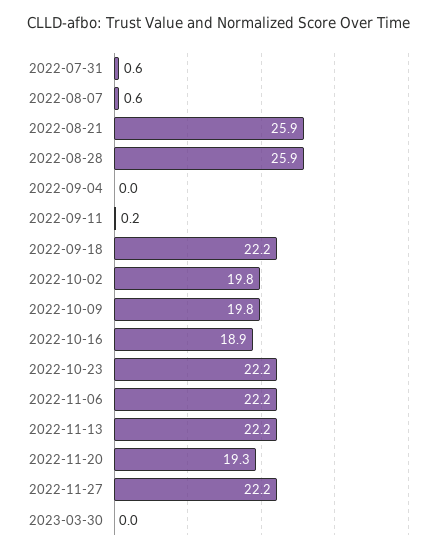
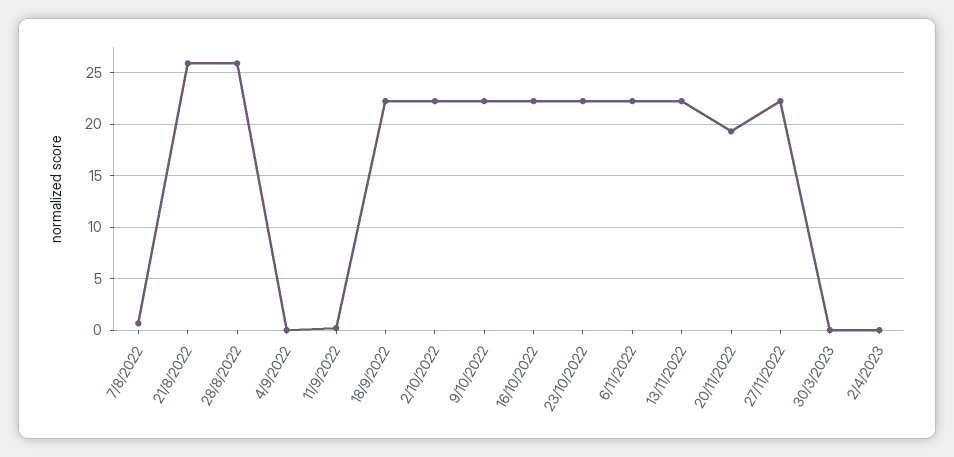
2022-07-31: 0.6 -> none
2022-10-02: 19.8 -> 22
2022-10-09: 19.8 -> 22
2022-10-16: 18.9 -> 22
2/4/2023: none -> 0

